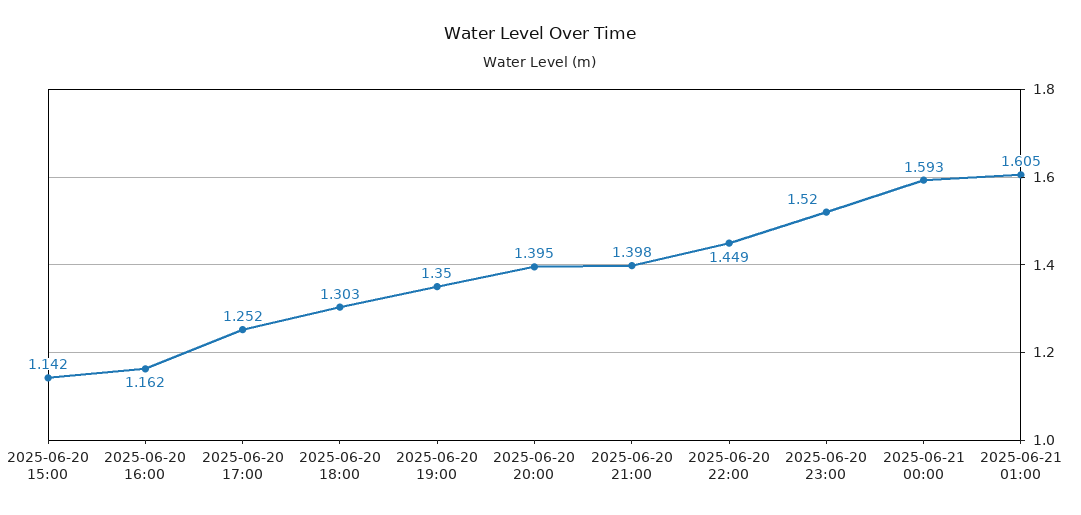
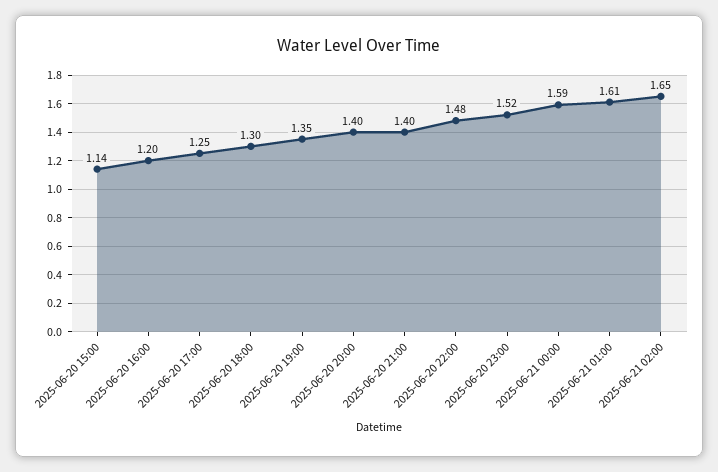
2025-06-20 16:00: 1.162 -> 1.2
2025-06-20 22:00: 1.449 -> 1.48
2025-06-21 02:00: none -> 1.65

